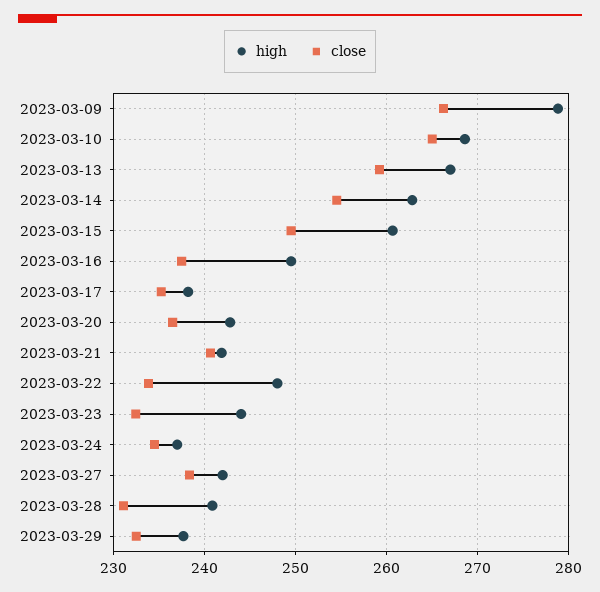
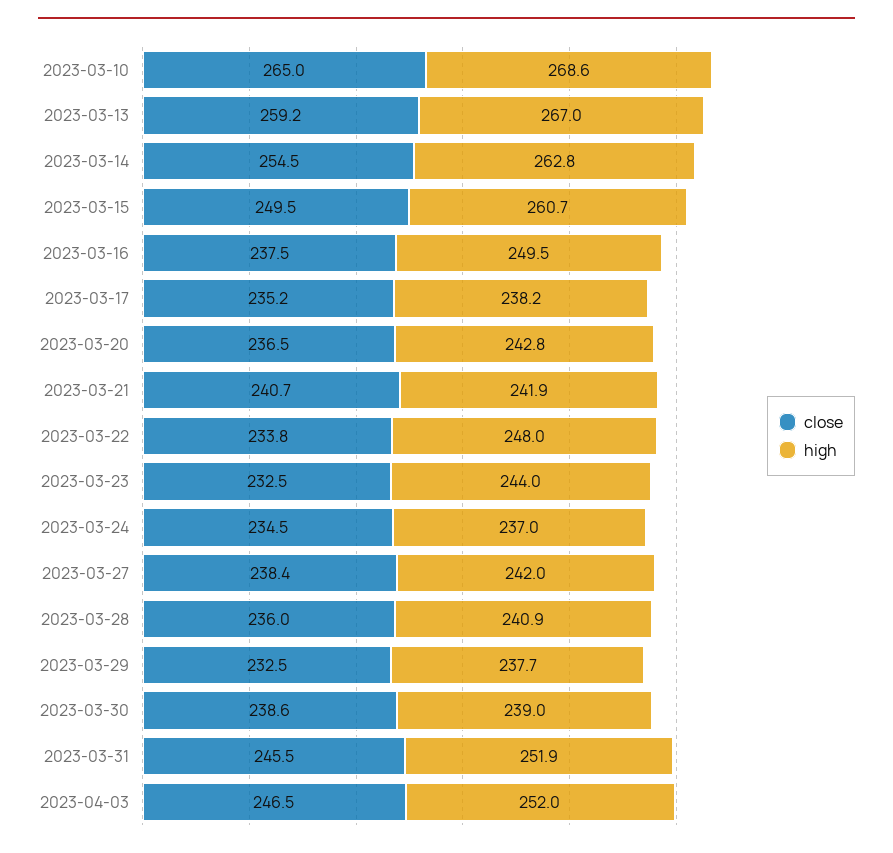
high, 2023-03-09: 279 -> none
close, 2023-03-09: 266 -> none
close, 2023-03-28: 231 -> 236
close, 2023-03-30: none -> 238.6
high, 2023-03-30: none -> 239
close, 2023-03-31: none -> 245.5
high, 2023-03-31: none -> 251.9
close, 2023-04-03: none -> 246.5
high, 2023-04-03: none -> 252

